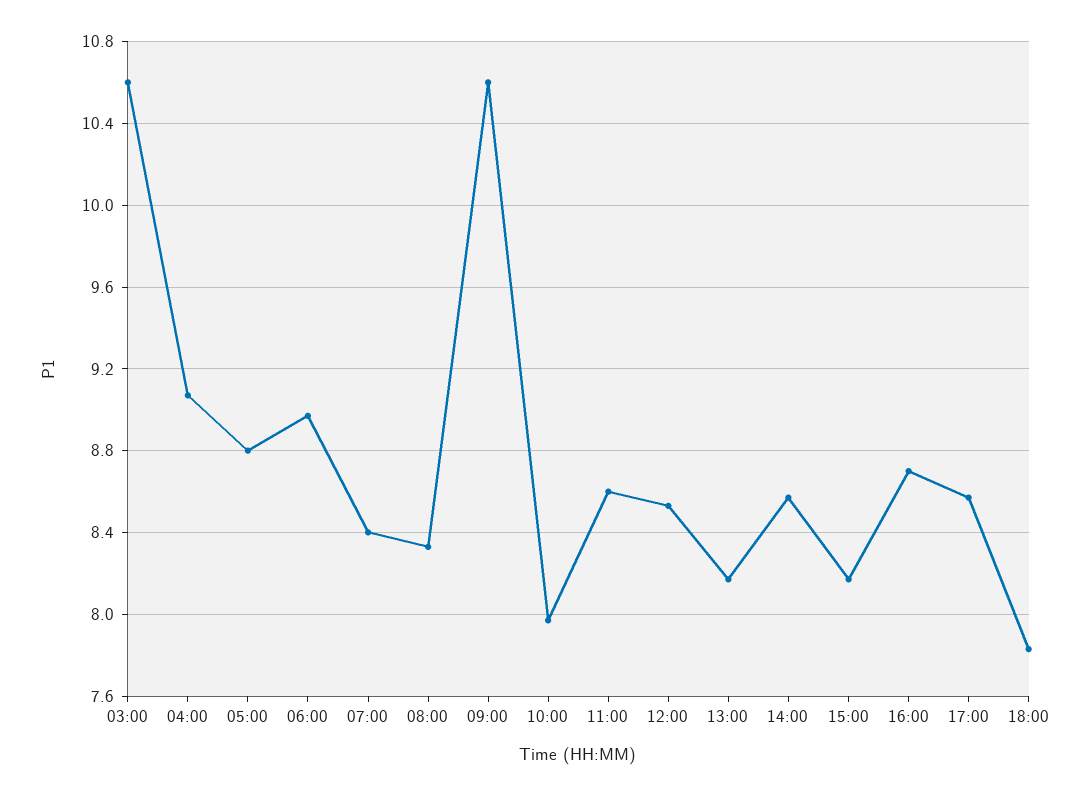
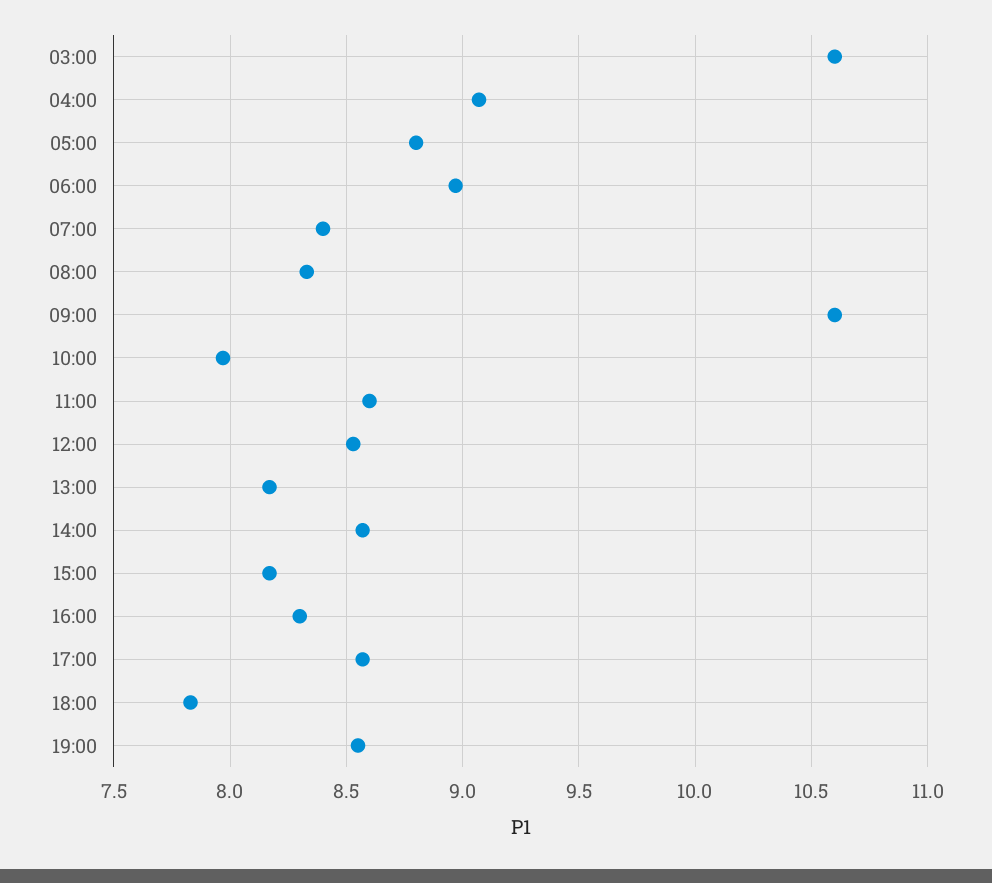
16:00: 8.7 -> 8.3
19:00: none -> 8.55

